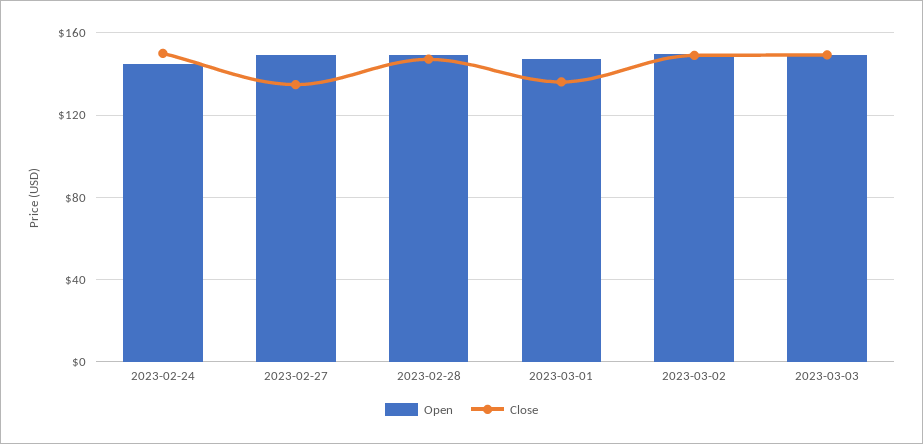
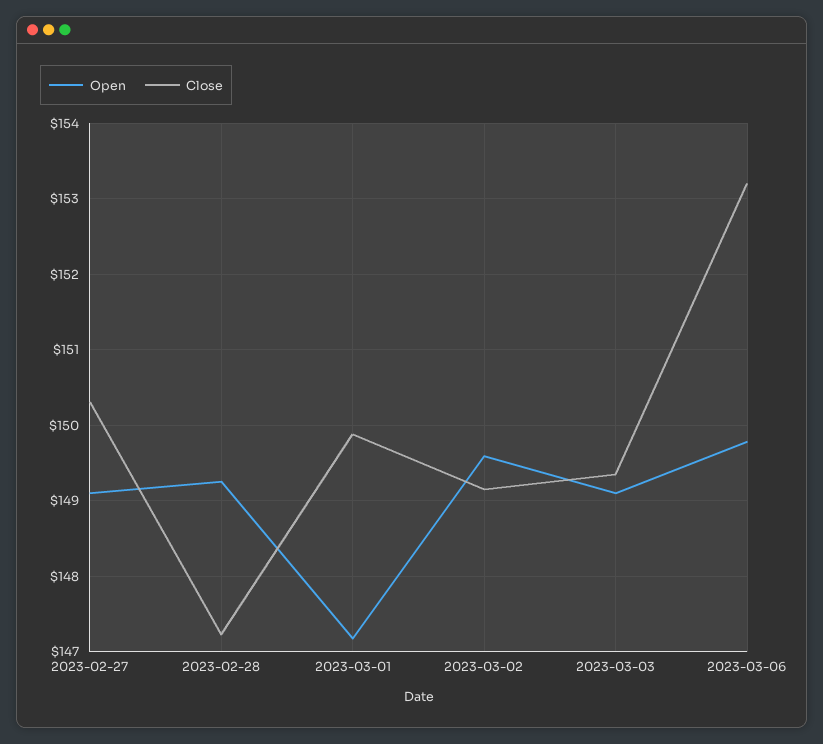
Open, 2023-02-24: 145 -> none
Close, 2023-02-24: 150 -> none
Close, 2023-02-27: 135 -> 150.3
Close, 2023-03-01: 135 -> 149.9
Open, 2023-03-06: none -> 149.8
Close, 2023-03-06: none -> 153.2

